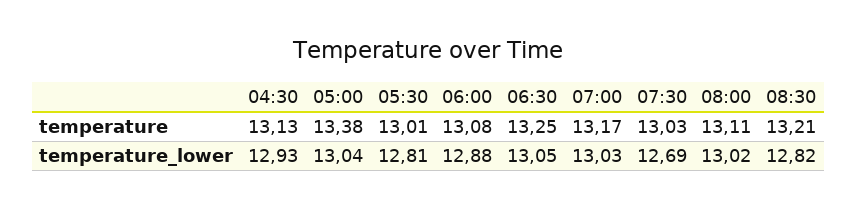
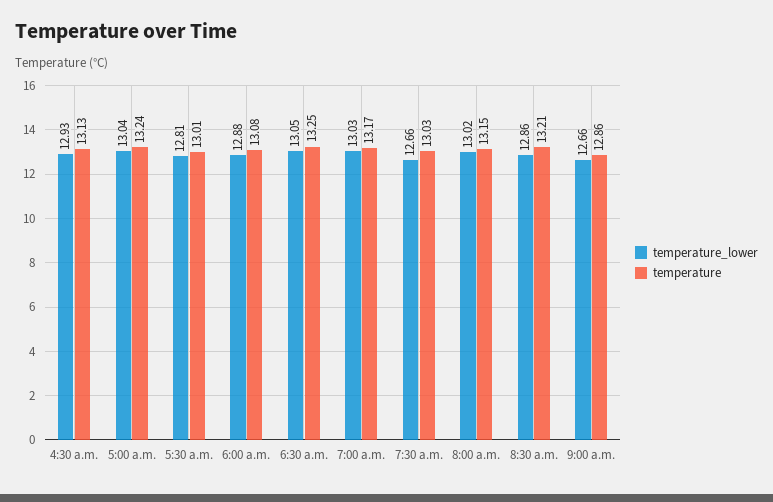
temperature, 05:00: 13.38 -> 13.24
temperature, 08:00: 13.11 -> 13.15
temperature_lower, 07:30: 12.69 -> 12.66
temperature_lower, 08:30: 12.82 -> 12.86
temperature_lower, 9:00 a.m.: none -> 12.66
temperature, 9:00 a.m.: none -> 12.86

